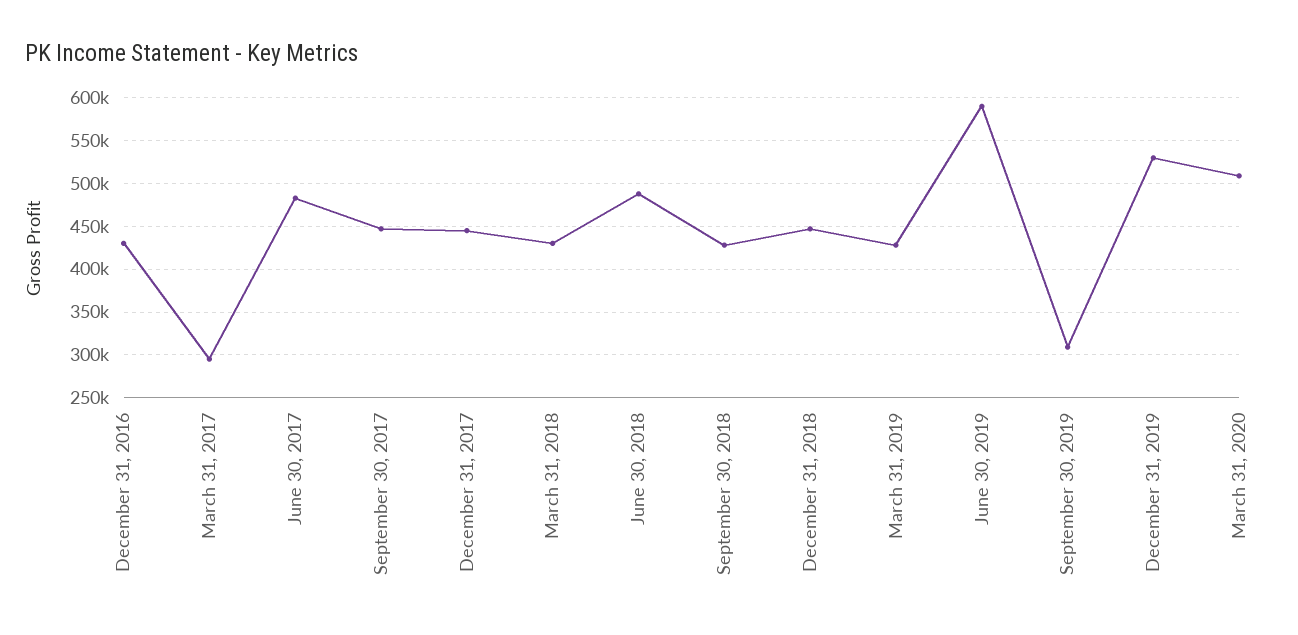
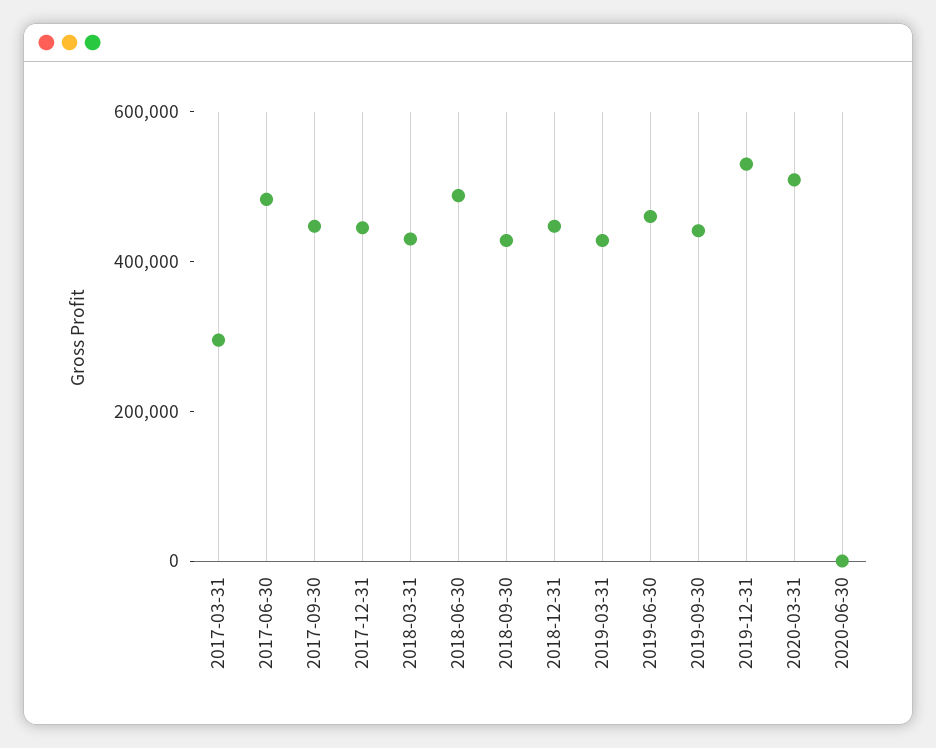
December 31, 2016: 430000 -> none
June 30, 2019: 590000 -> 450000
September 30, 2019: 310000 -> 450000
2020-06-30: none -> 0

